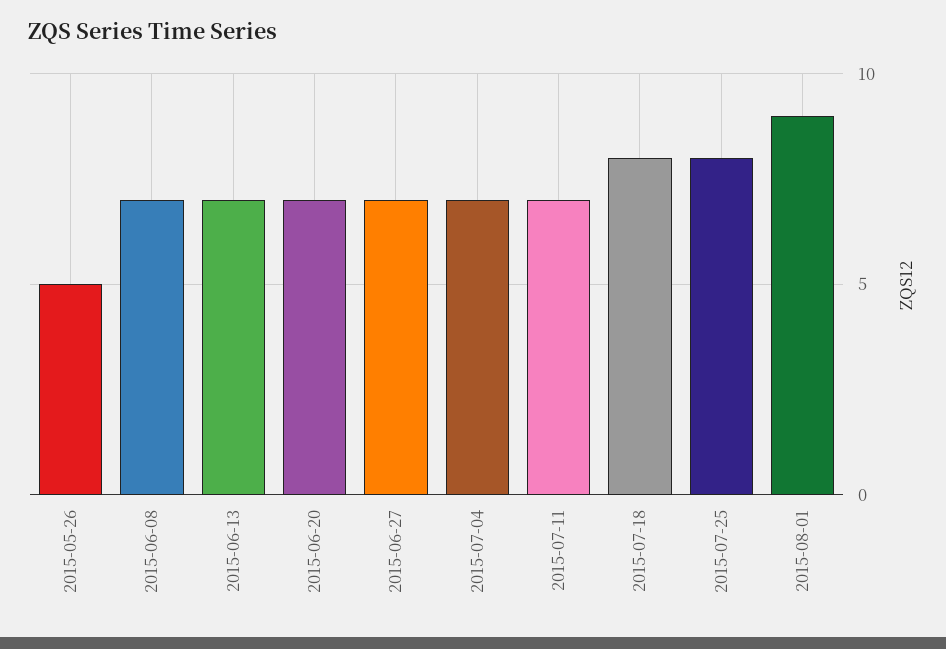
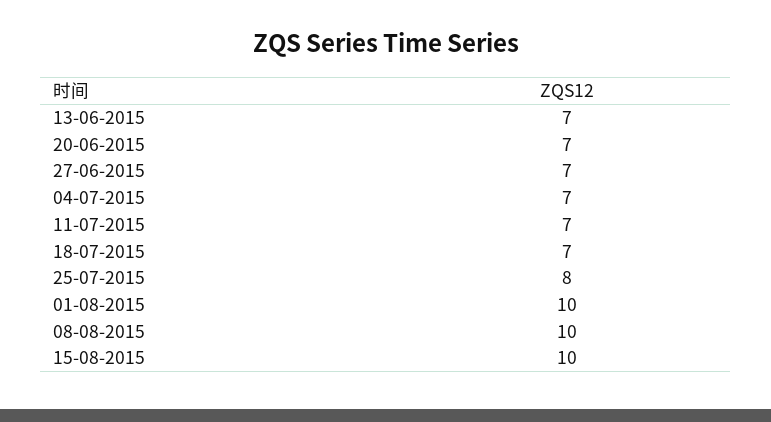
2015-05-26: 5 -> none
2015-06-08: 7 -> none
2015-07-18: 8 -> 7
2015-08-01: 9 -> 10
08-08-2015: none -> 10
15-08-2015: none -> 10

